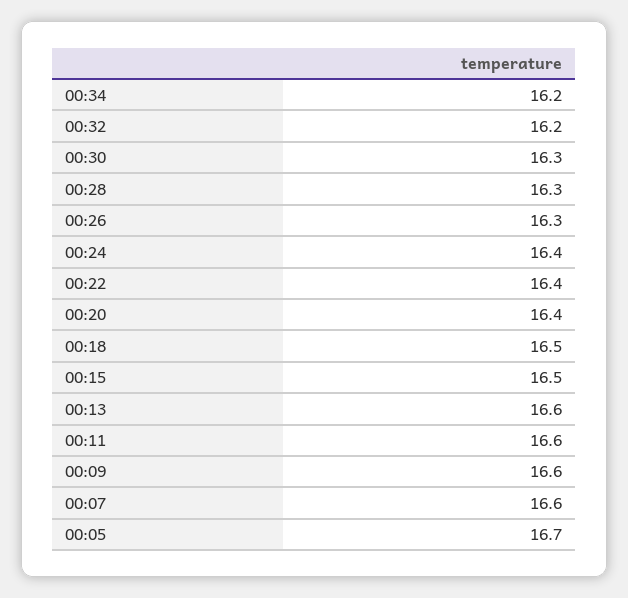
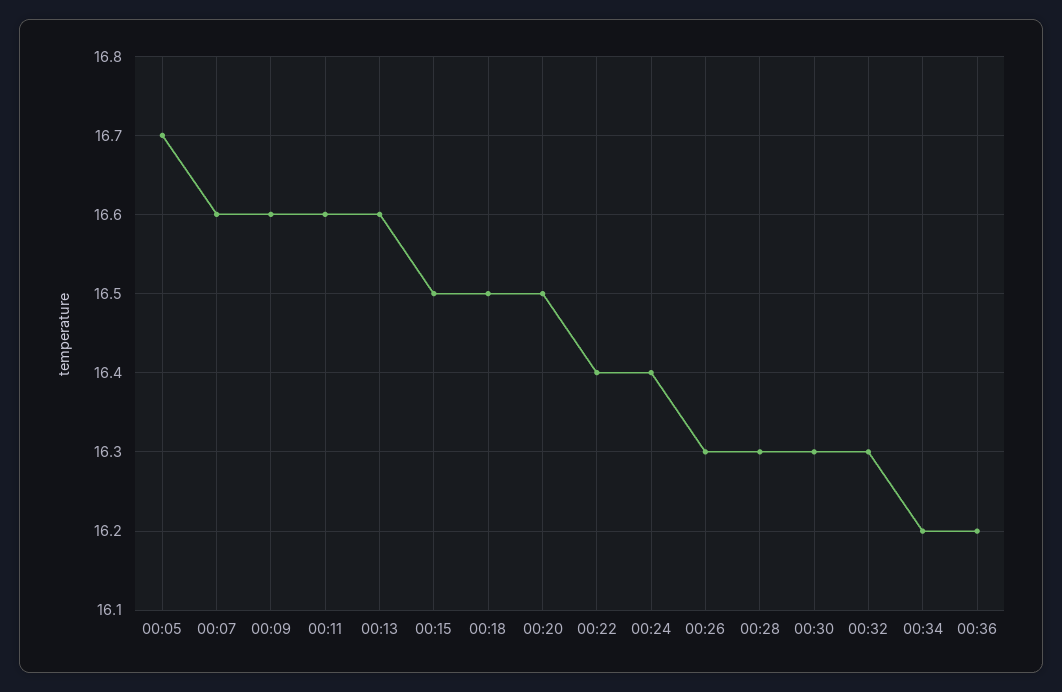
00:32: 16.2 -> 16.3
00:20: 16.4 -> 16.5
00:36: none -> 16.2

